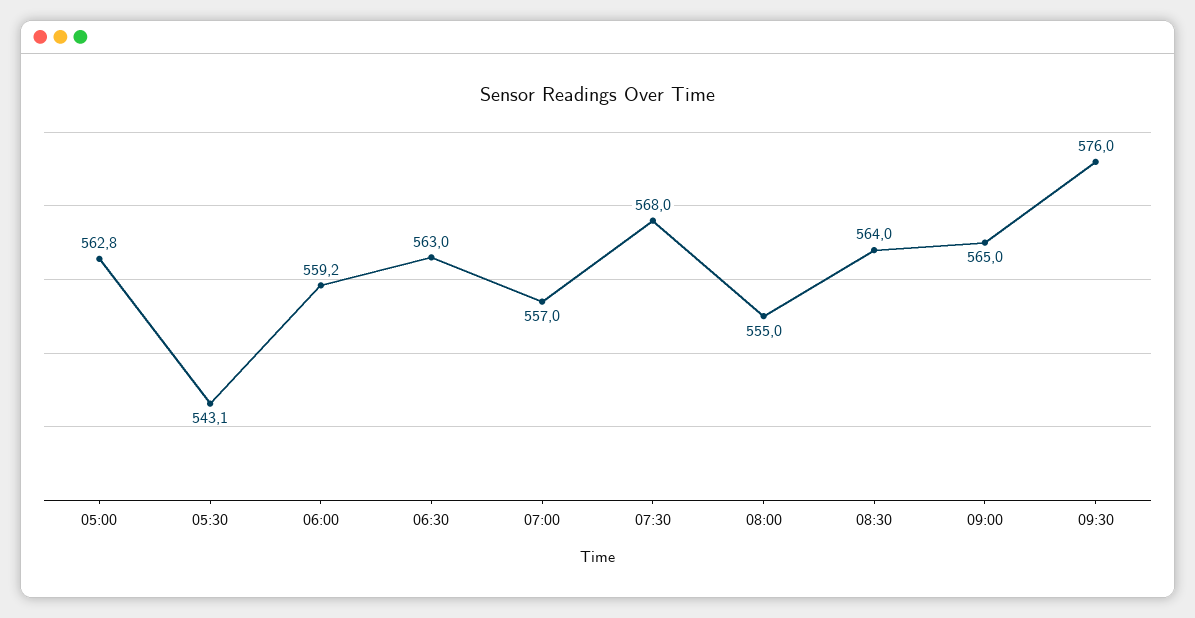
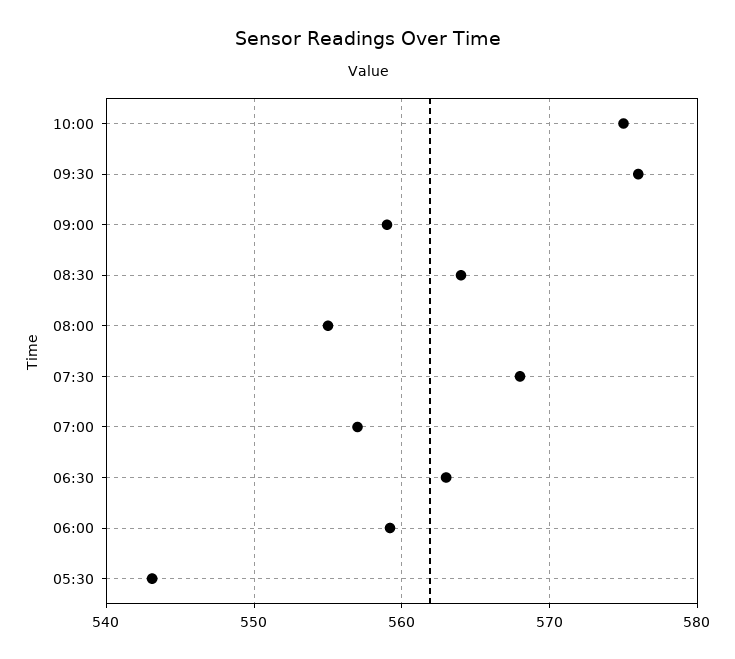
05:00: 562.8 -> none
09:00: 565 -> 559
10:00: none -> 575

